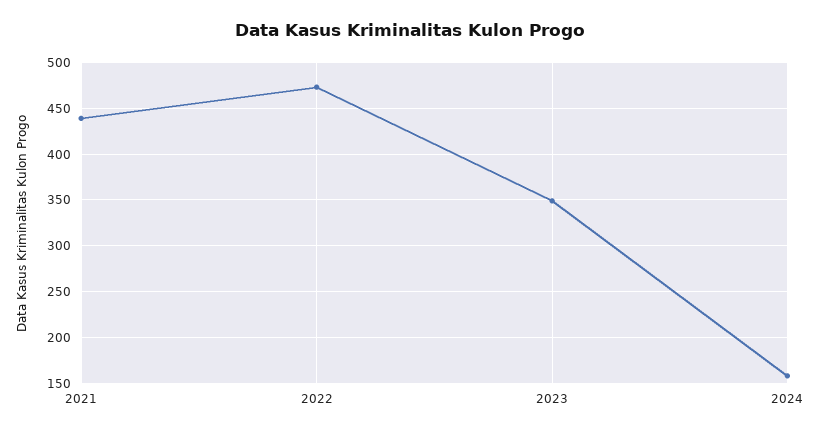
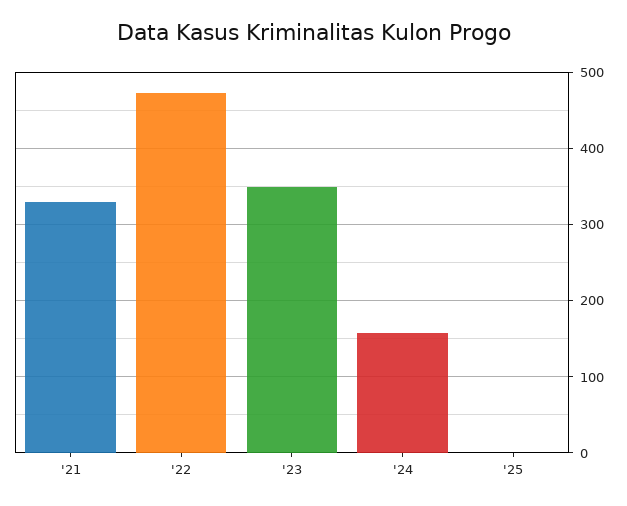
2021: 440 -> 330
'25: none -> 0

